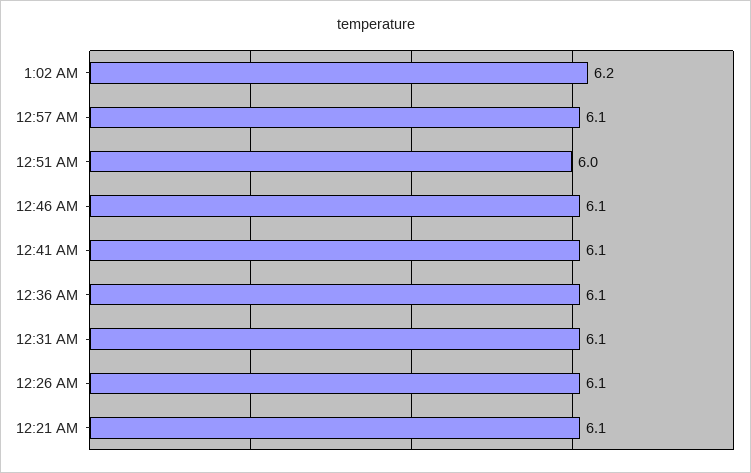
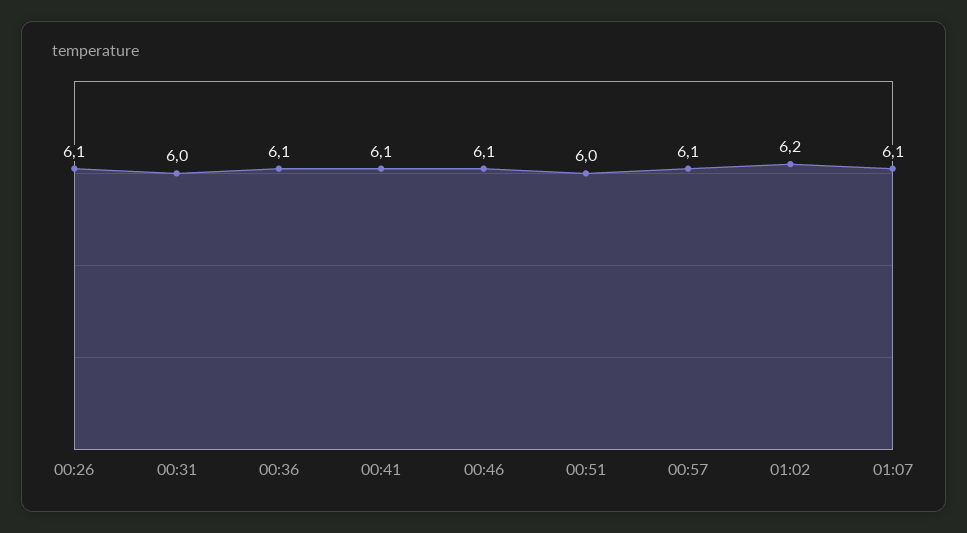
12:31 AM: 6.1 -> 6
12:21 AM: 6.1 -> none
01:07: none -> 6.1

